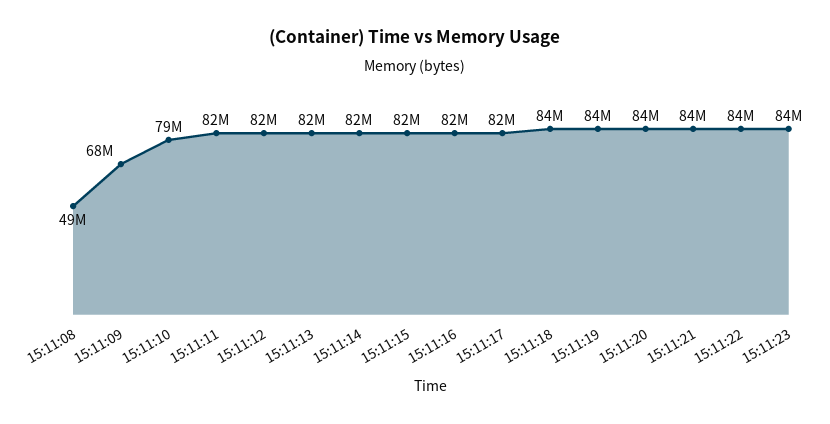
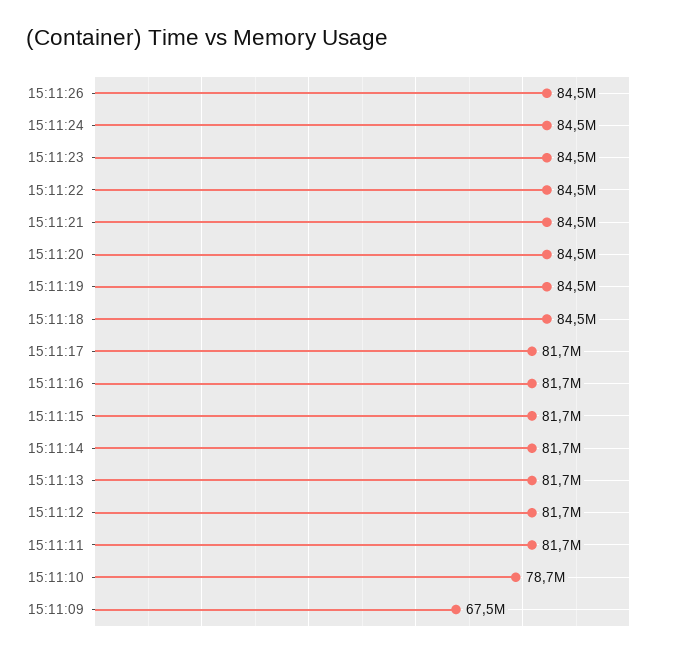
15:11:08: 49000000 -> none
15:11:26: none -> 84500000
15:11:24: none -> 84500000

